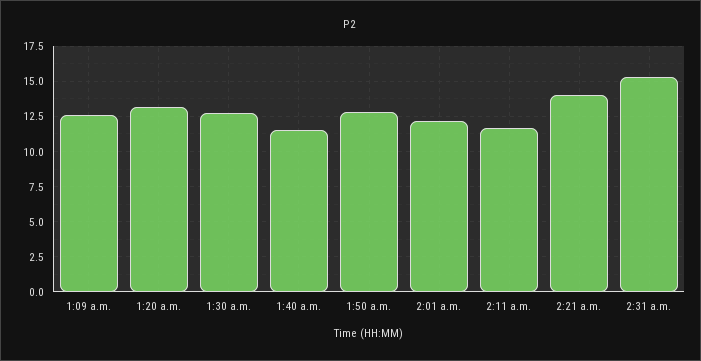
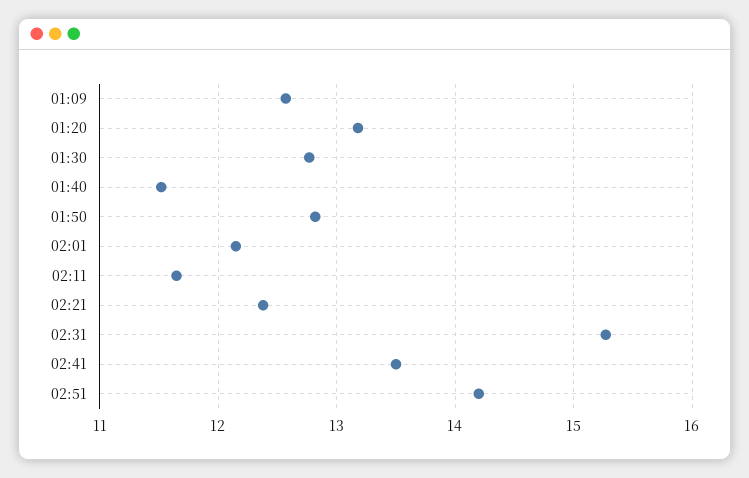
2:21 a.m.: 14 -> 12.4
02:41: none -> 13.5
02:51: none -> 14.2

